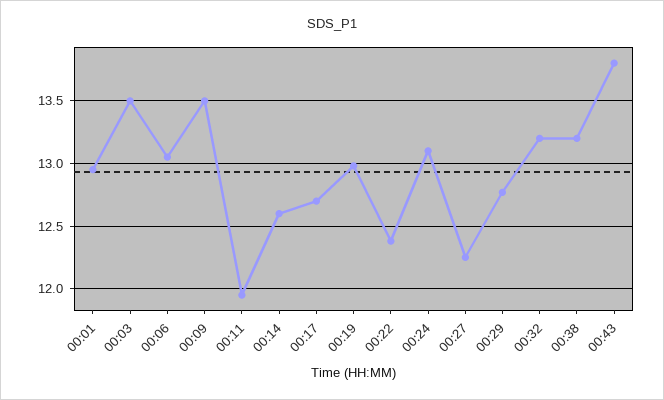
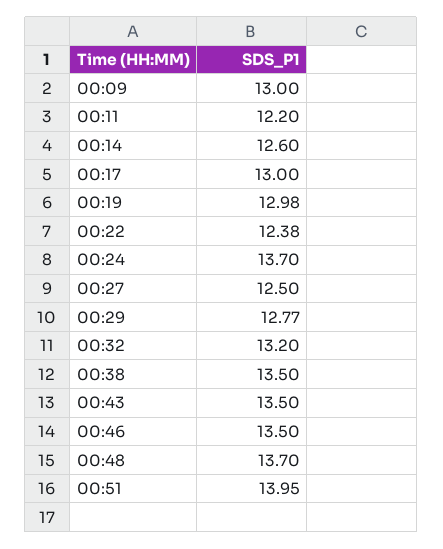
00:01: 12.95 -> none
00:03: 13.5 -> none
00:06: 13.05 -> none
00:09: 13.5 -> 13
00:11: 11.95 -> 12.2
00:17: 12.7 -> 13
00:24: 13.1 -> 13.7
00:27: 12.25 -> 12.5
00:38: 13.2 -> 13.5
00:43: 13.8 -> 13.5
00:46: none -> 13.5
00:48: none -> 13.7
00:51: none -> 13.95

